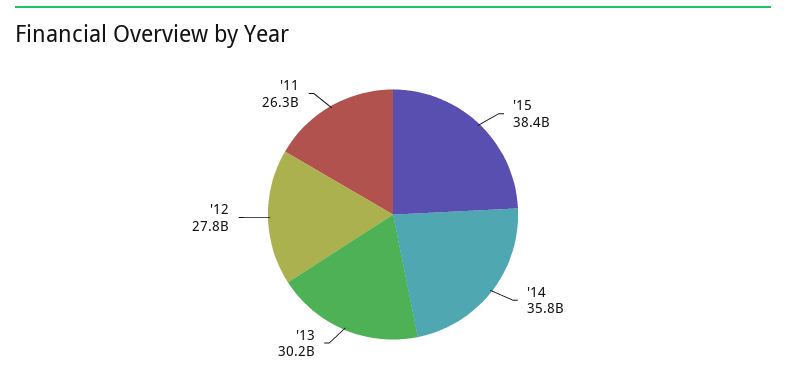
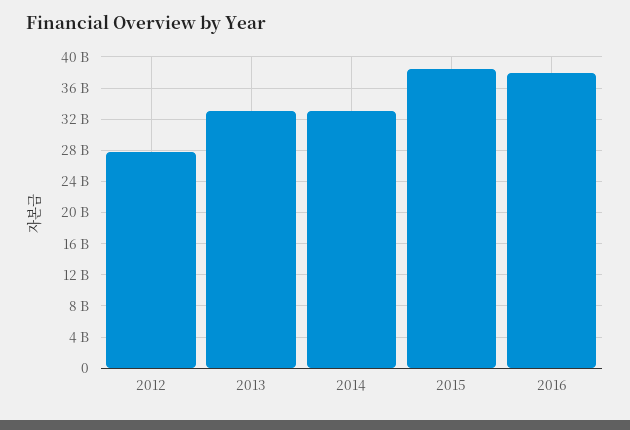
'14: 35800000000 -> 33000000000
'13: 30200000000 -> 33000000000
'11: 26300000000 -> none
2016: none -> 38000000000

